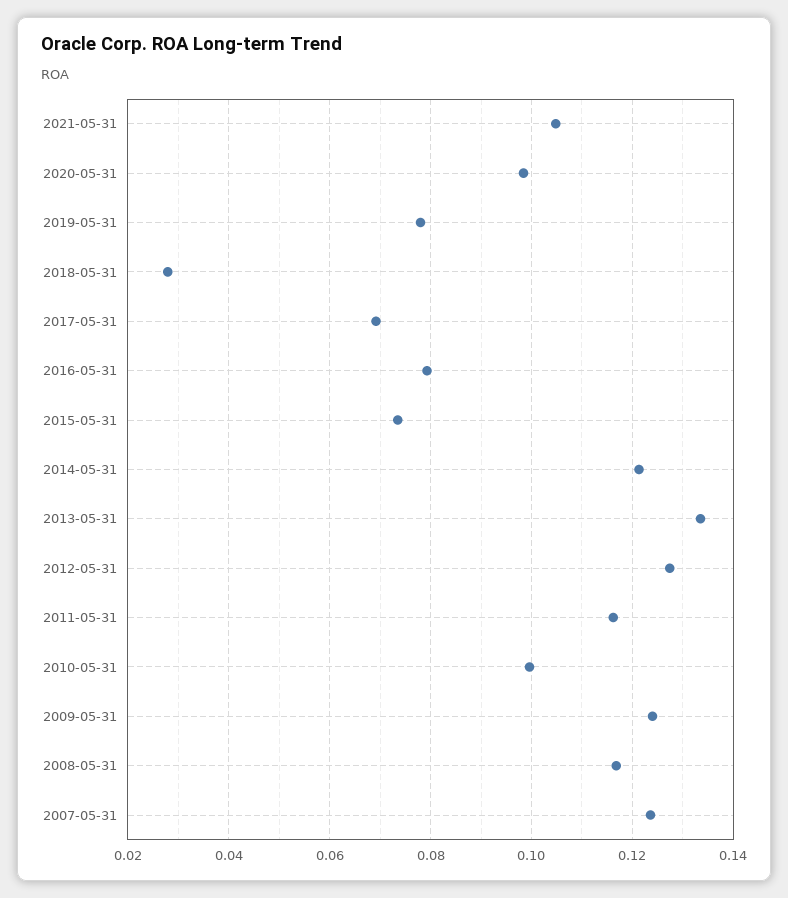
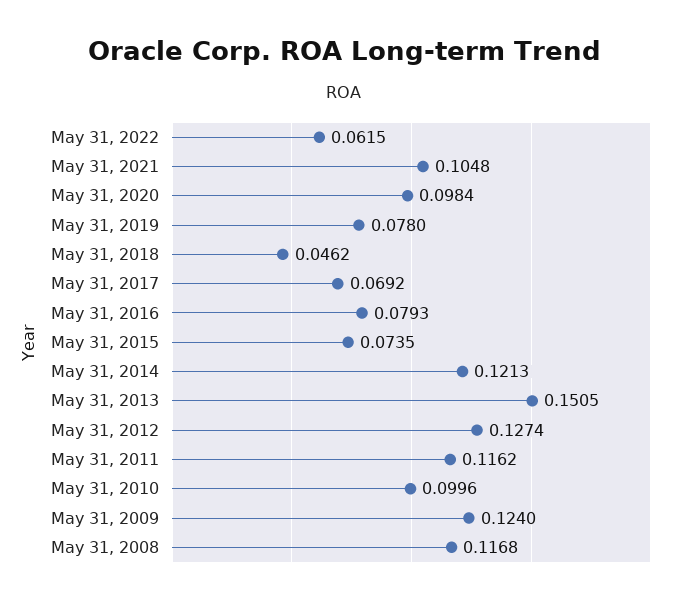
2018-05-31: 0.028 -> 0.0462
2013-05-31: 0.134 -> 0.1505
2007-05-31: 0.124 -> none
May 31, 2022: none -> 0.0615

